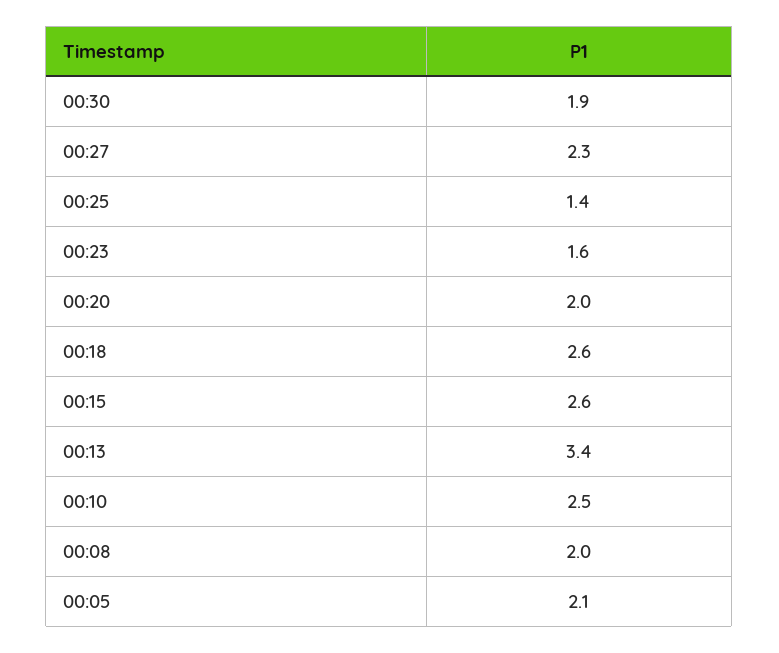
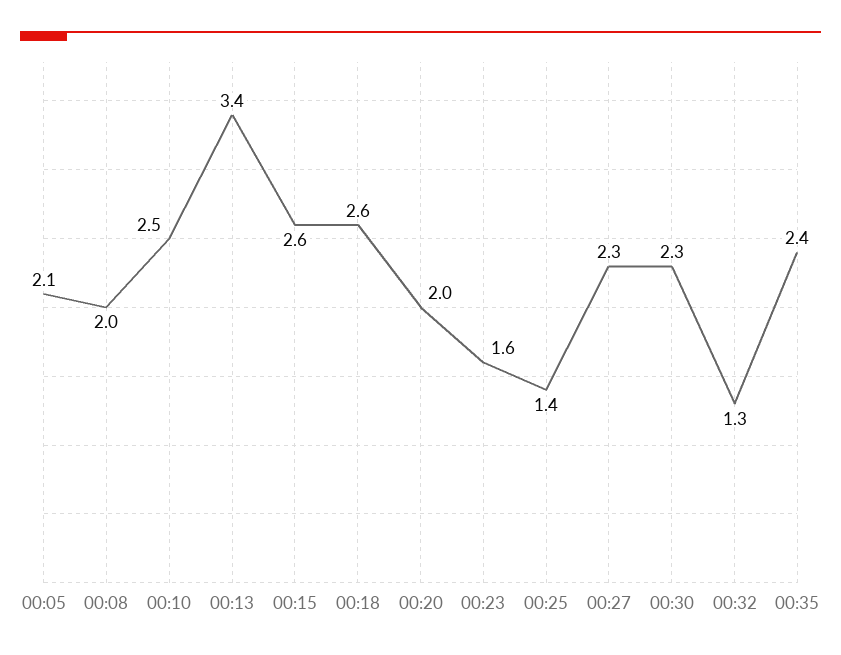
00:30: 1.9 -> 2.3
00:32: none -> 1.3
00:35: none -> 2.4

